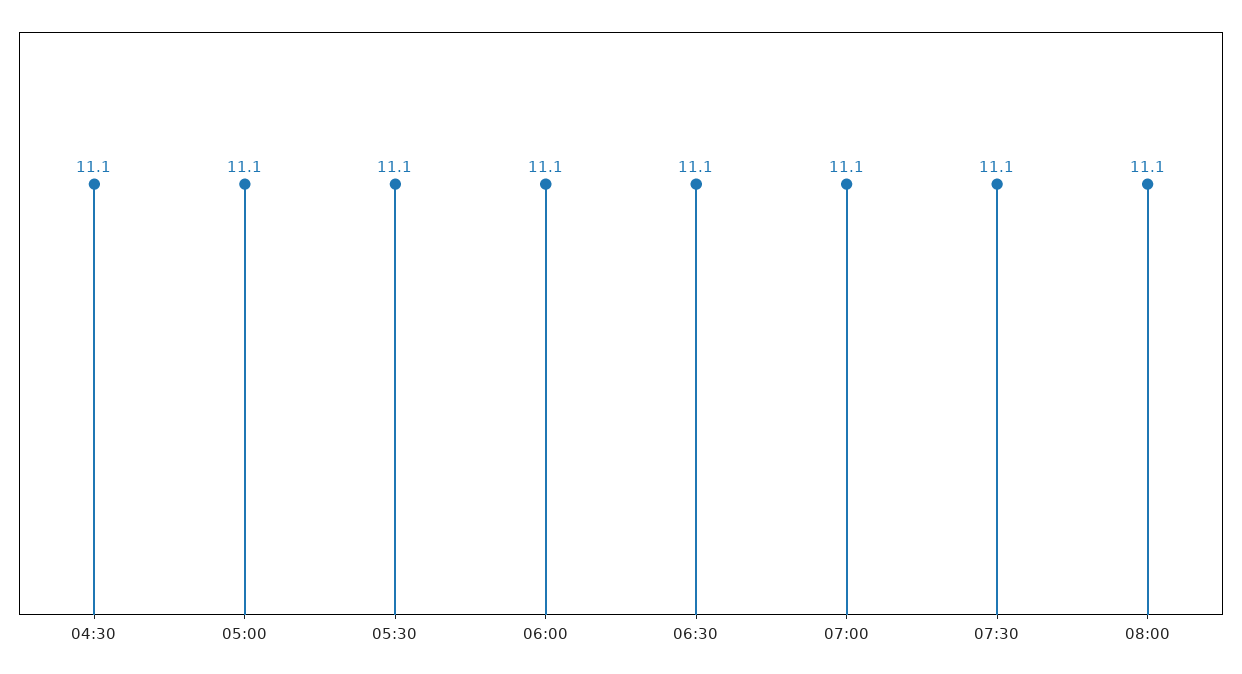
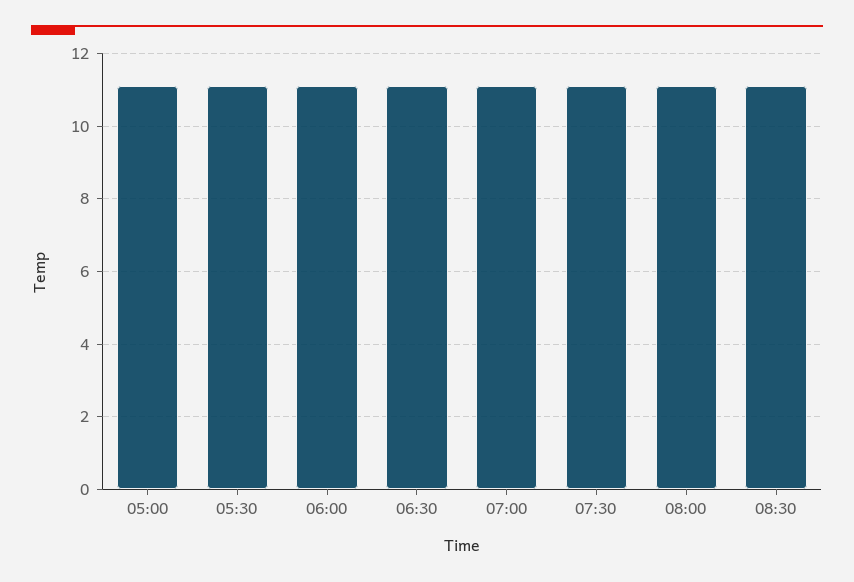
04:30: 11.1 -> none
08:30: none -> 11

